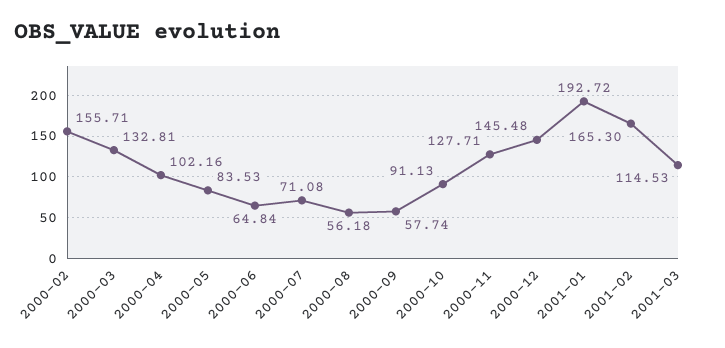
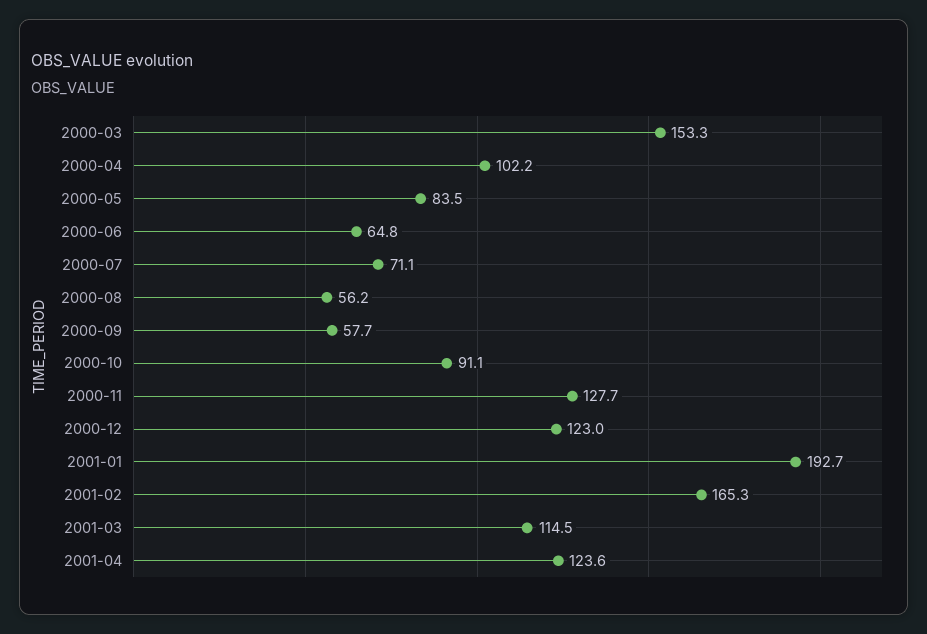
2000-02: 155.71 -> none
2000-03: 132.81 -> 153.3
2000-12: 145.48 -> 123
2001-04: none -> 123.6

